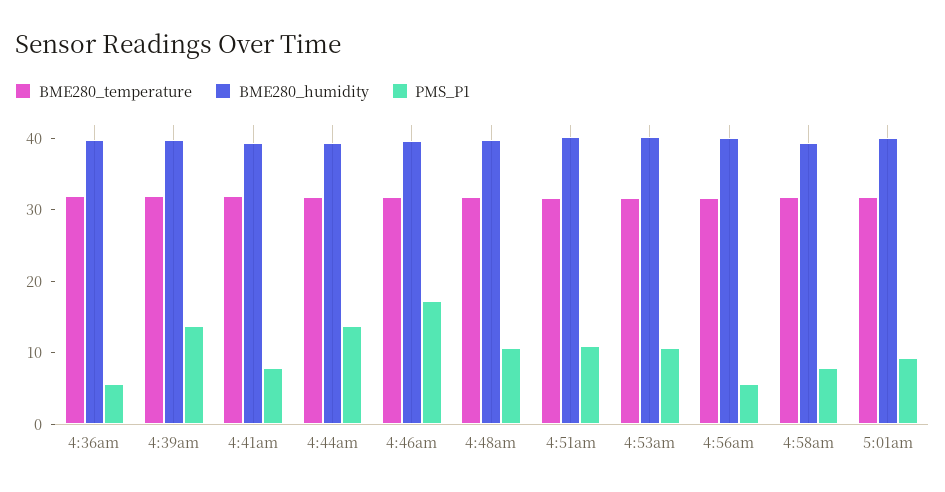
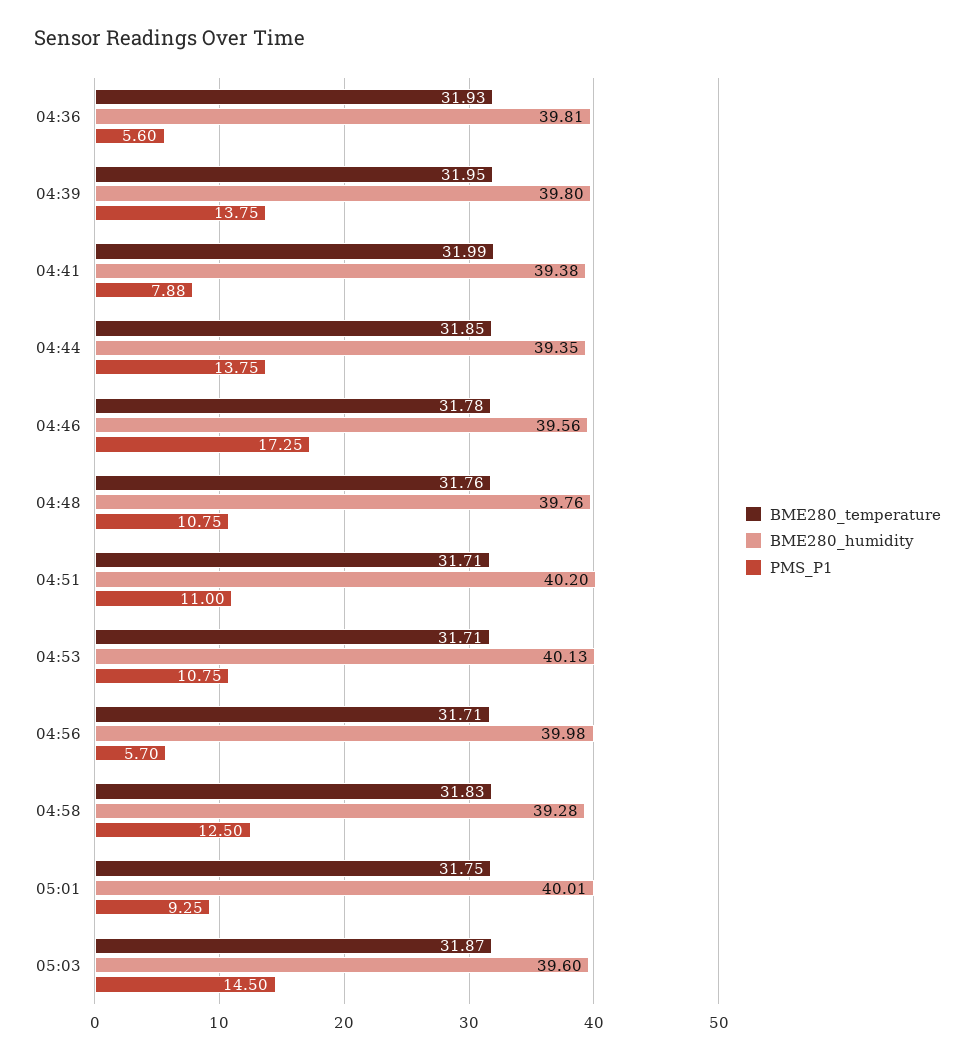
PMS_P1, 4:58am: 8 -> 12.5
BME280_temperature, 05:03: none -> 31.87
BME280_humidity, 05:03: none -> 39.6
PMS_P1, 05:03: none -> 14.5

